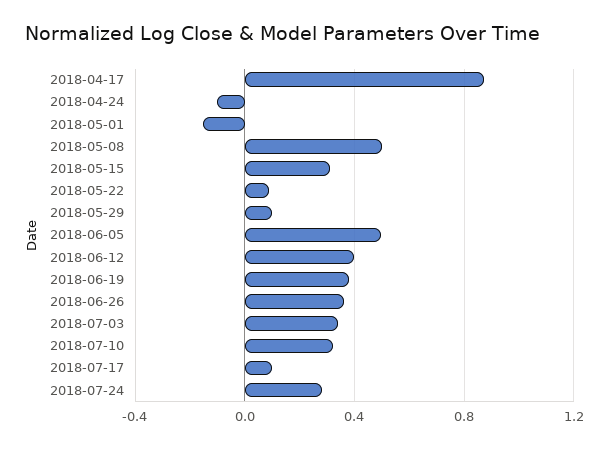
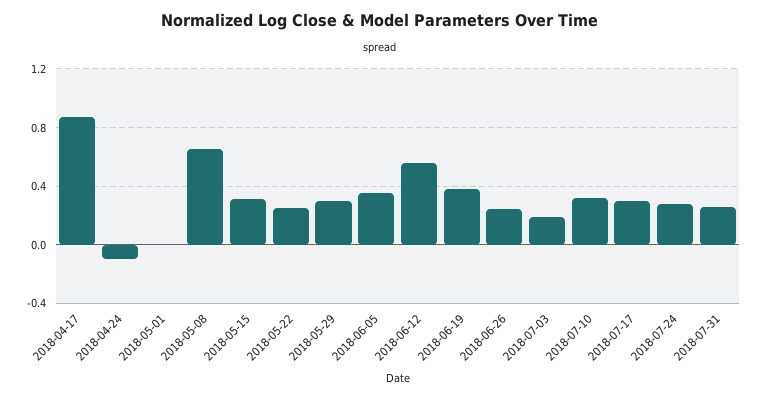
2018-05-01: -0.15 -> 0
2018-05-08: 0.5 -> 0.65
2018-05-22: 0.1 -> 0.25
2018-05-29: 0.1 -> 0.3
2018-06-05: 0.5 -> 0.35
2018-06-12: 0.4 -> 0.55
2018-06-26: 0.35 -> 0.25
2018-07-03: 0.35 -> 0.2
2018-07-17: 0.1 -> 0.3
2018-07-31: none -> 0.25

